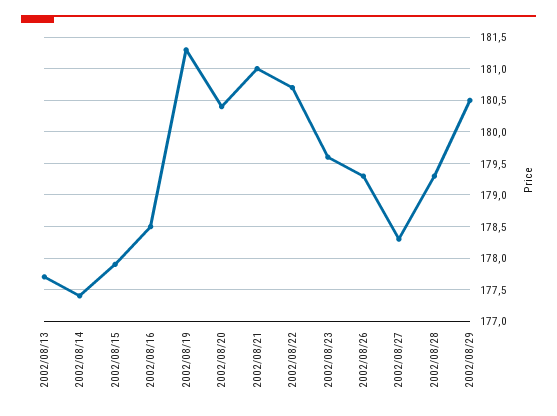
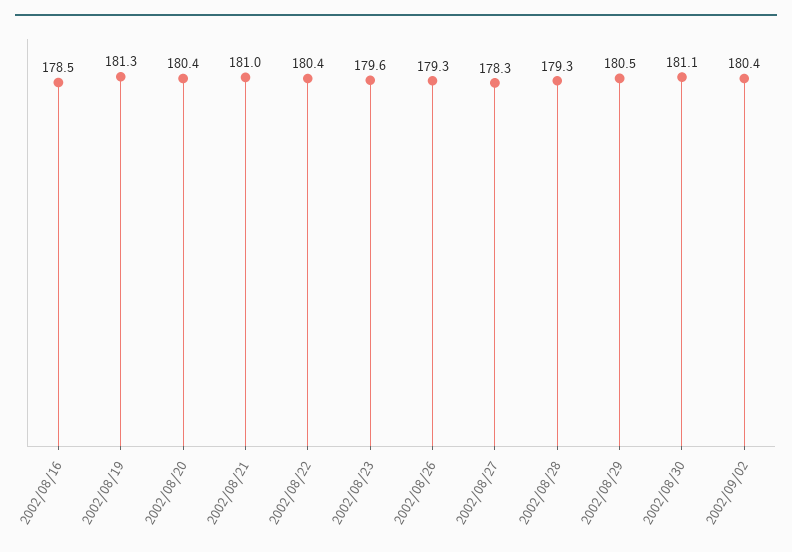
2002/08/13: 177.7 -> none
2002/08/14: 177.4 -> none
2002/08/15: 177.9 -> none
2002/08/22: 180.7 -> 180.4
2002/08/30: none -> 181.1
2002/09/02: none -> 180.4

